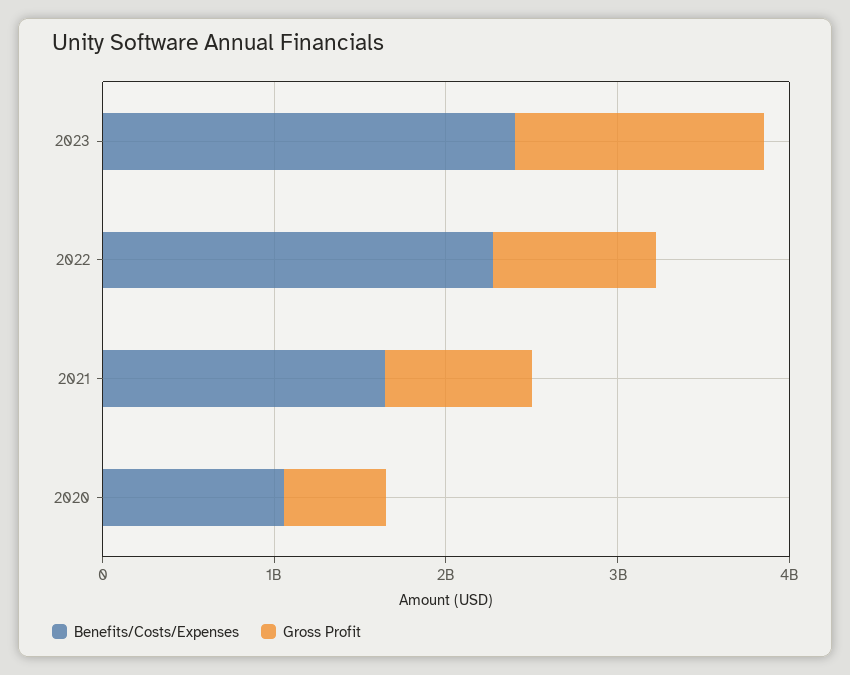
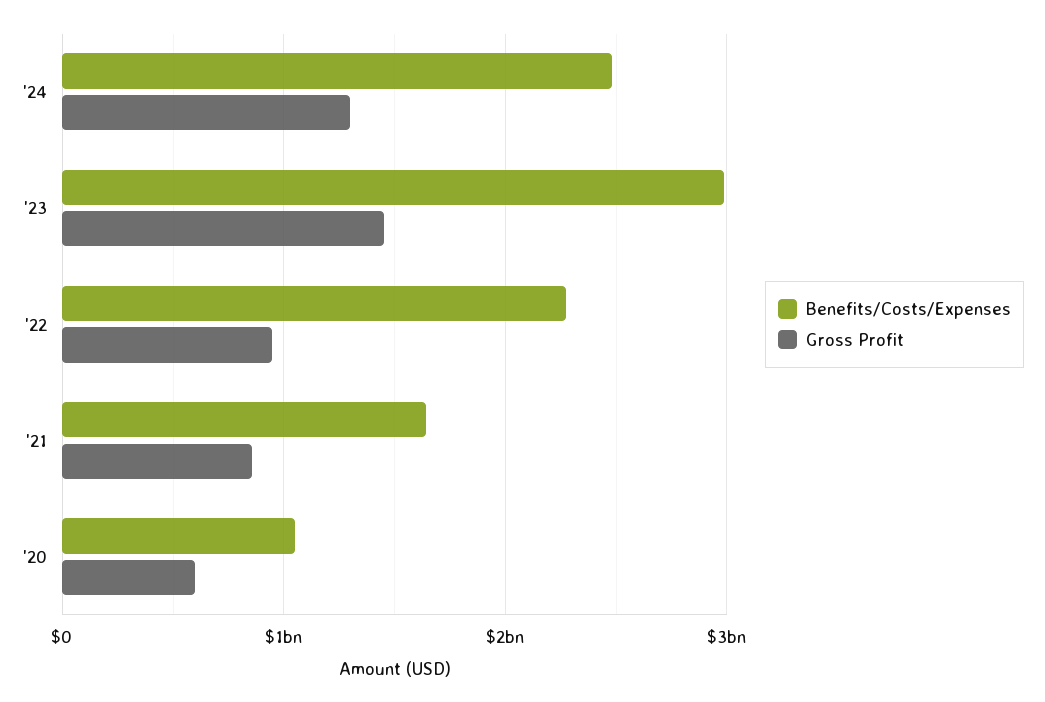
Benefits/Costs/Expenses, 2023: 2400000000 -> 3000000000
Benefits/Costs/Expenses, '24: none -> 2500000000
Gross Profit, '24: none -> 1300000000

